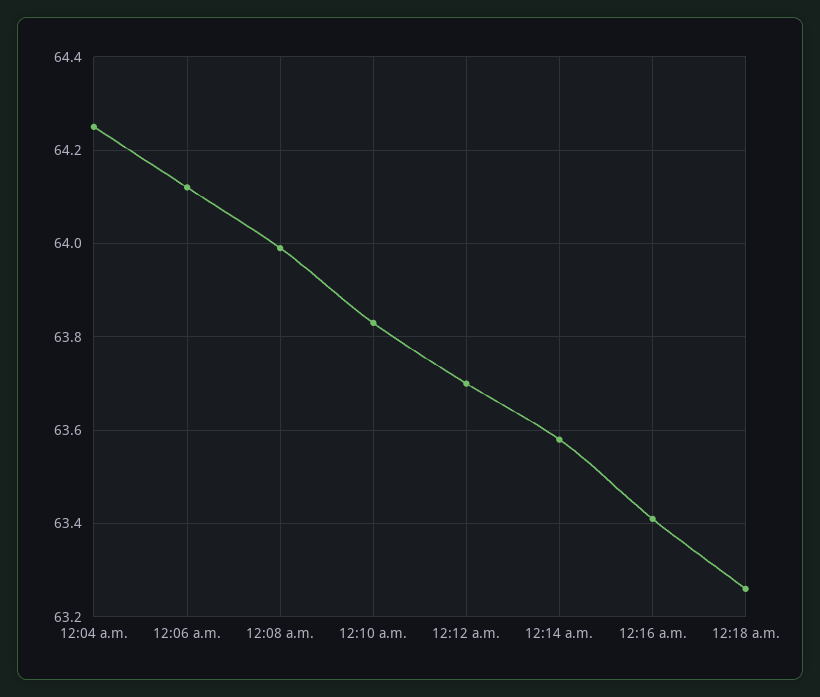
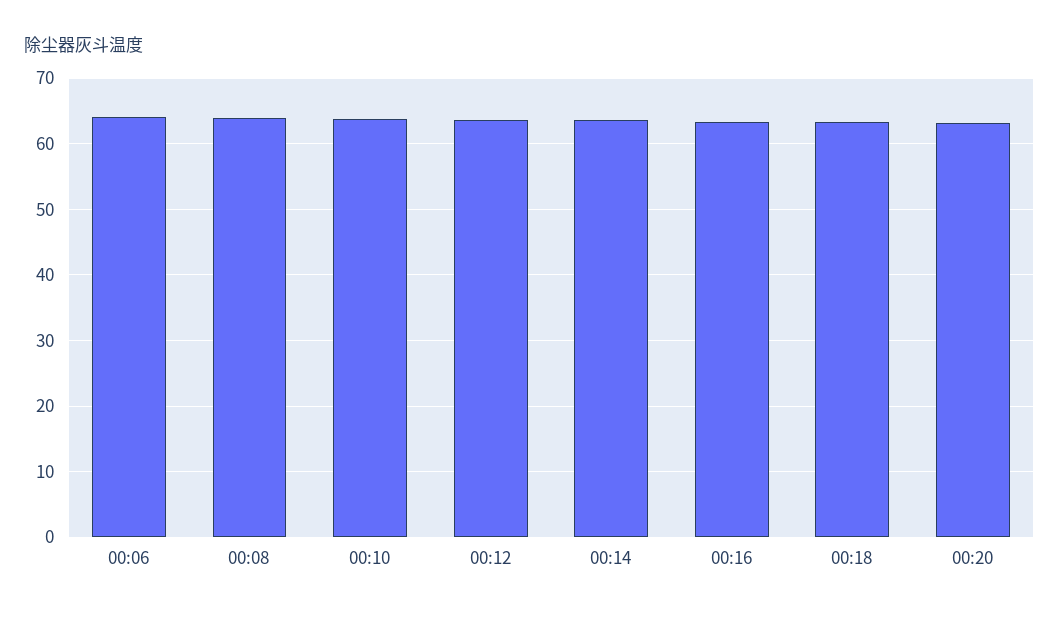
12:04 a.m.: 64.25 -> none
00:20: none -> 63

